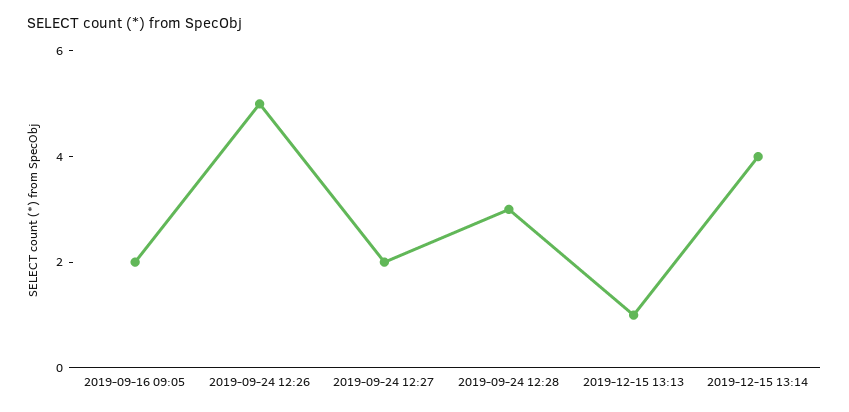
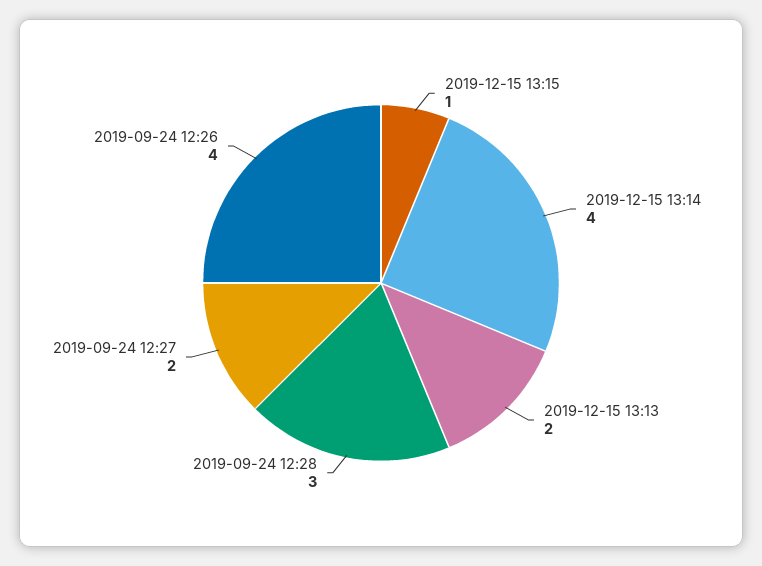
2019-09-16 09:05: 2 -> none
2019-09-24 12:26: 5 -> 4
2019-12-15 13:13: 1 -> 2
2019-12-15 13:15: none -> 1

